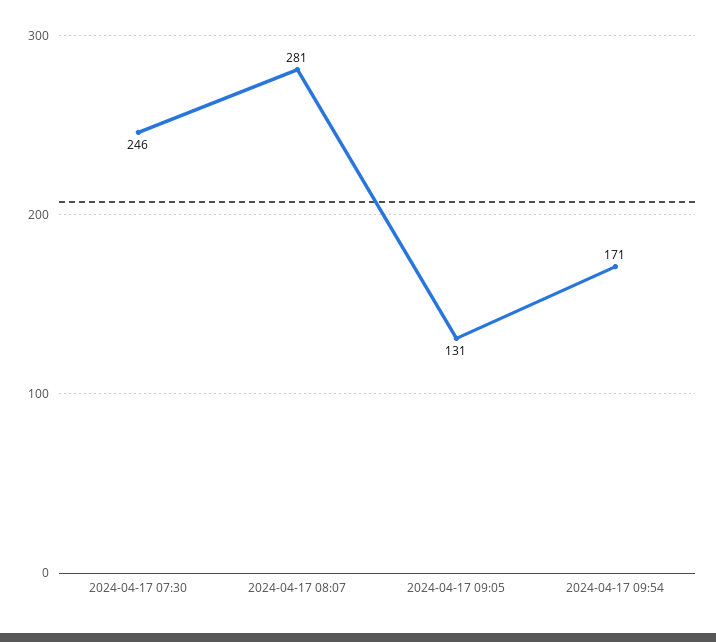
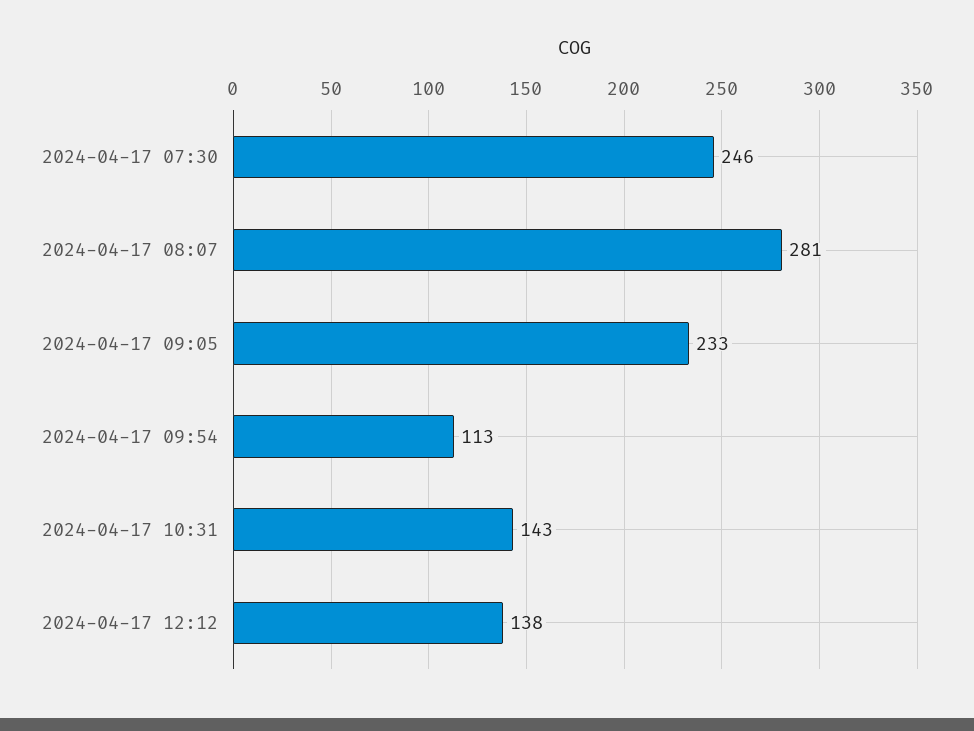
2024-04-17 09:05: 131 -> 233
2024-04-17 09:54: 171 -> 113
2024-04-17 10:31: none -> 143
2024-04-17 12:12: none -> 138

